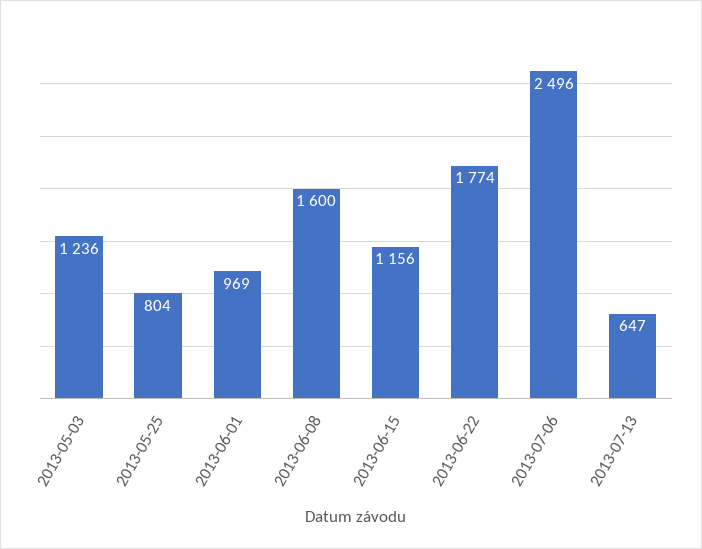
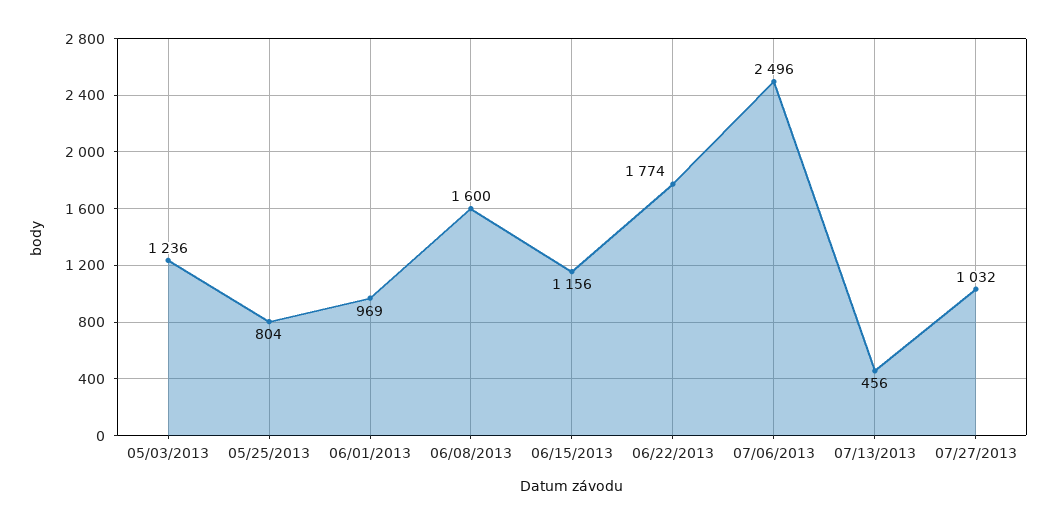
2013-07-13: 647 -> 456
07/27/2013: none -> 1032

